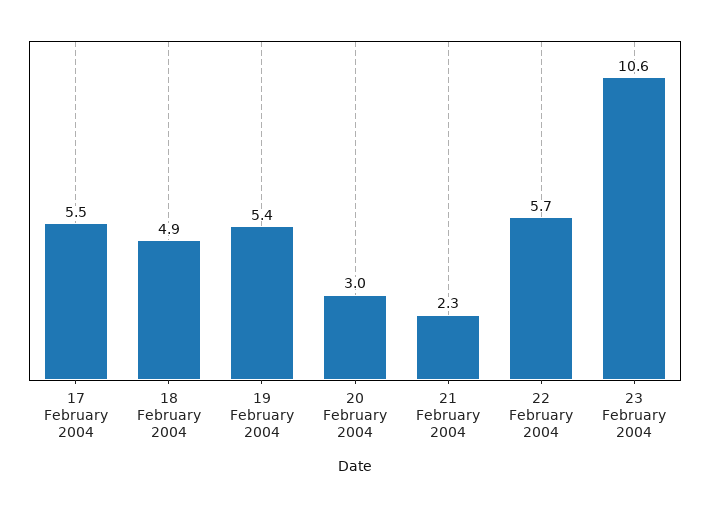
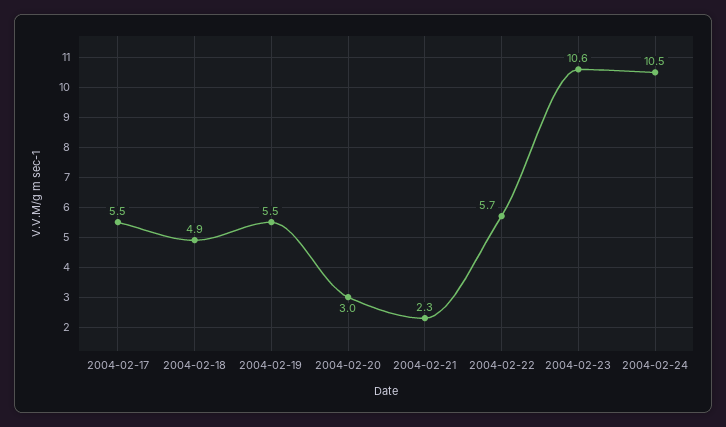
19 February 2004: 5.4 -> 5.5
2004-02-24: none -> 10.5

